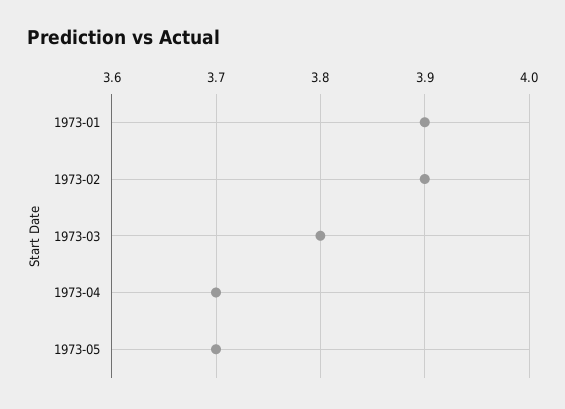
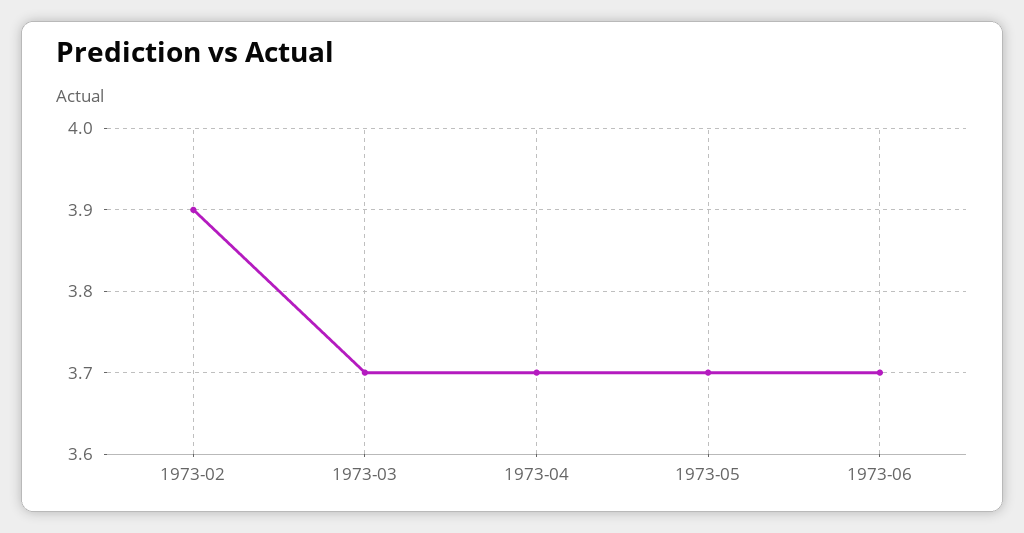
1973-01: 3.9 -> none
1973-03: 3.8 -> 3.7
1973-06: none -> 3.7

